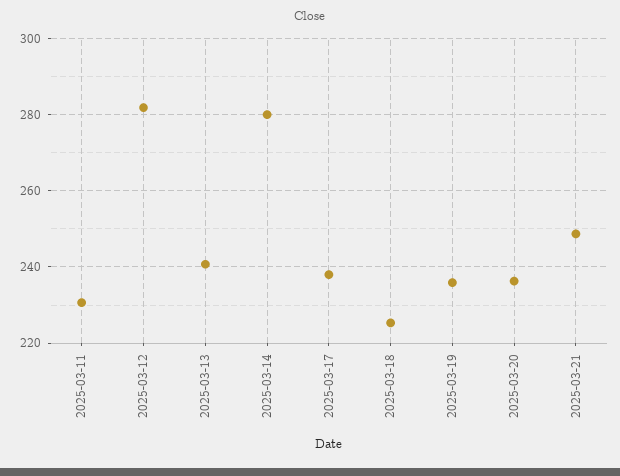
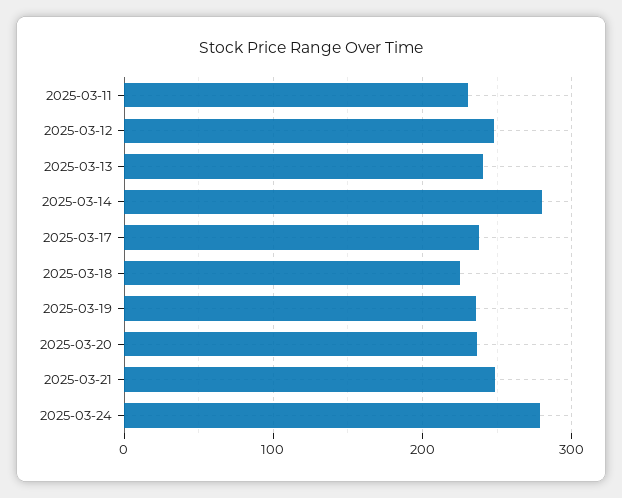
2025-03-12: 282 -> 250
2025-03-24: none -> 280

